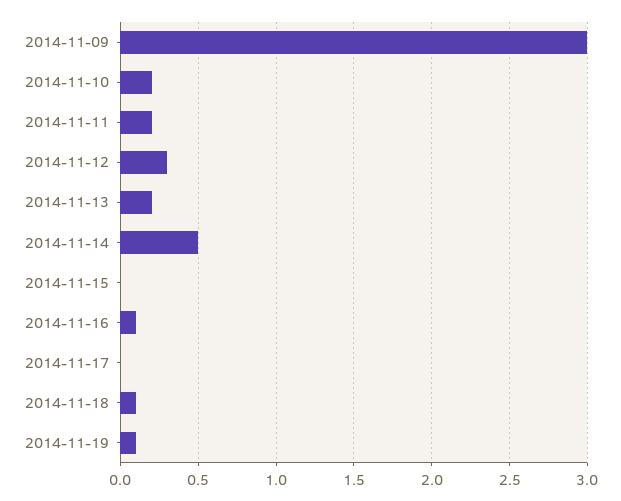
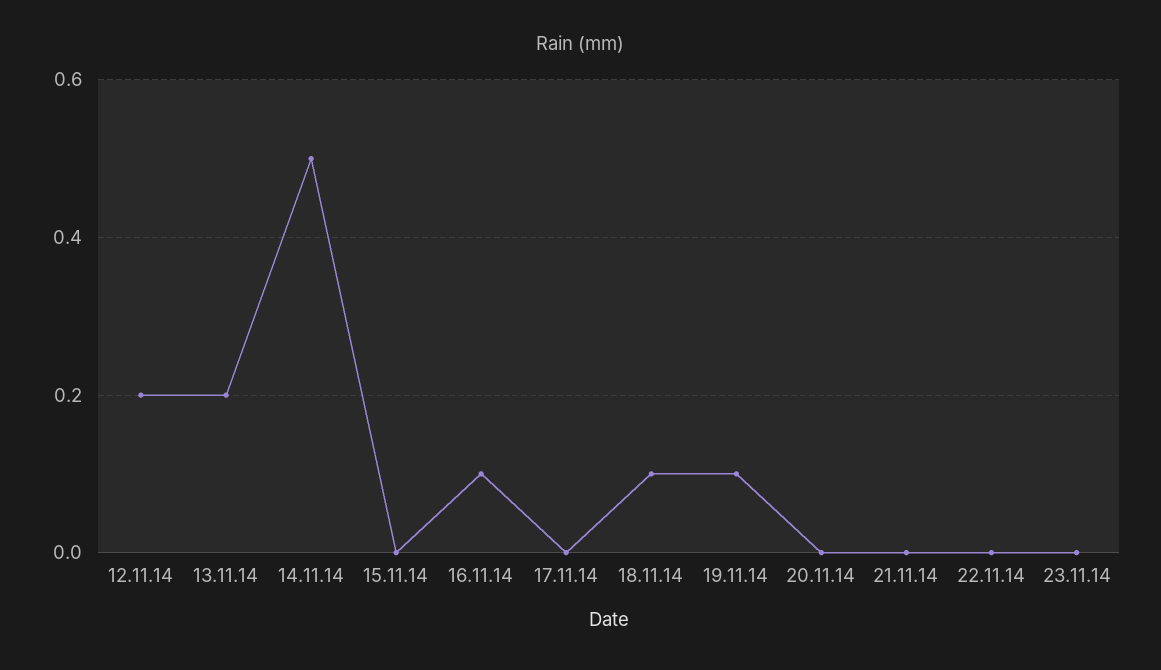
2014-11-09: 3 -> none
2014-11-10: 0.2 -> none
2014-11-11: 0.2 -> none
2014-11-12: 0.3 -> 0.2
20.11.14: none -> 0
21.11.14: none -> 0
22.11.14: none -> 0
23.11.14: none -> 0

